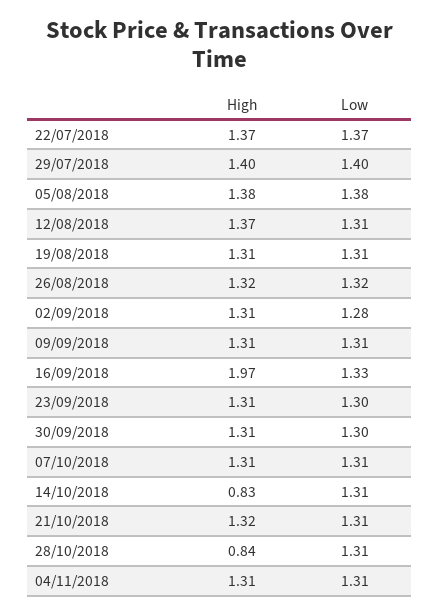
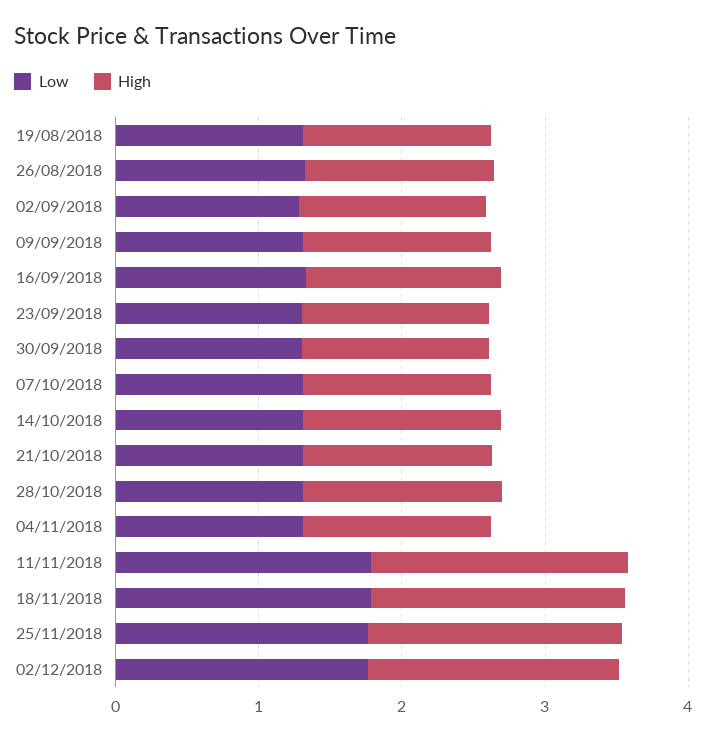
High, 22/07/2018: 1.37 -> none
Low, 22/07/2018: 1.37 -> none
High, 29/07/2018: 1.4 -> none
Low, 29/07/2018: 1.4 -> none
High, 05/08/2018: 1.38 -> none
Low, 05/08/2018: 1.38 -> none
High, 12/08/2018: 1.37 -> none
Low, 12/08/2018: 1.31 -> none
High, 16/09/2018: 1.97 -> 1.4
High, 14/10/2018: 0.83 -> 1.4
High, 28/10/2018: 0.84 -> 1.4
Low, 11/11/2018: none -> 1.8
High, 11/11/2018: none -> 1.8
Low, 18/11/2018: none -> 1.8
High, 18/11/2018: none -> 1.8
Low, 25/11/2018: none -> 1.8
High, 25/11/2018: none -> 1.8
Low, 02/12/2018: none -> 1.8
High, 02/12/2018: none -> 1.8

